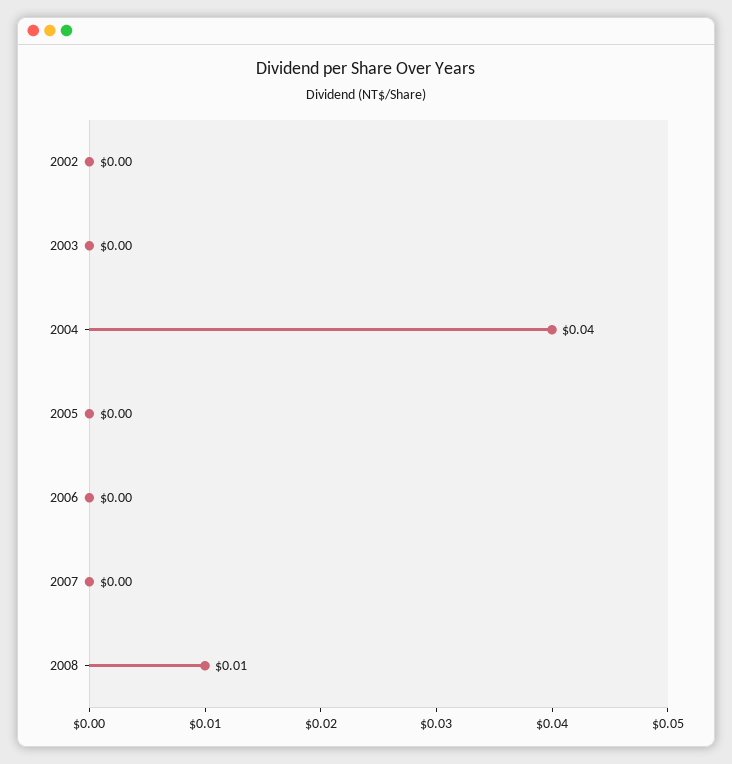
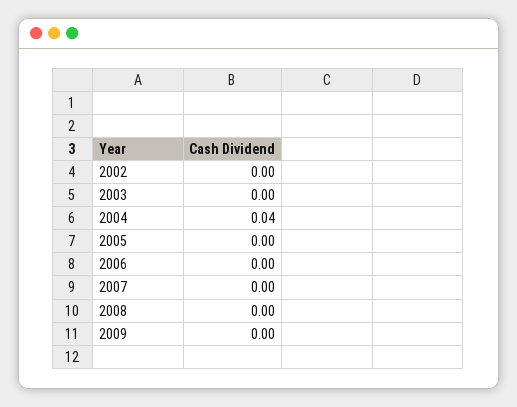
2008: 0.01 -> 0
2009: none -> 0

